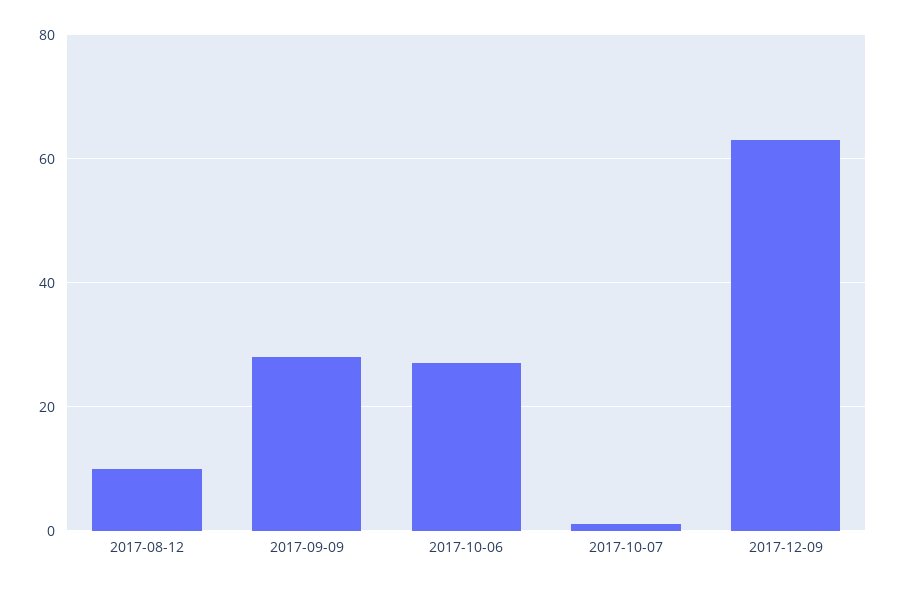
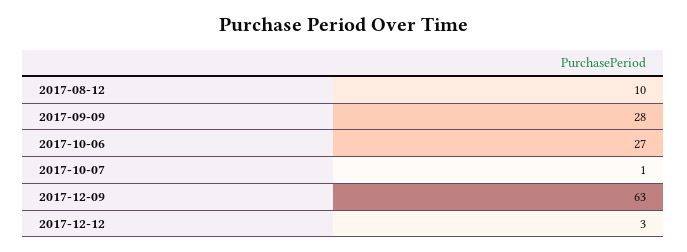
2017-12-12: none -> 3

